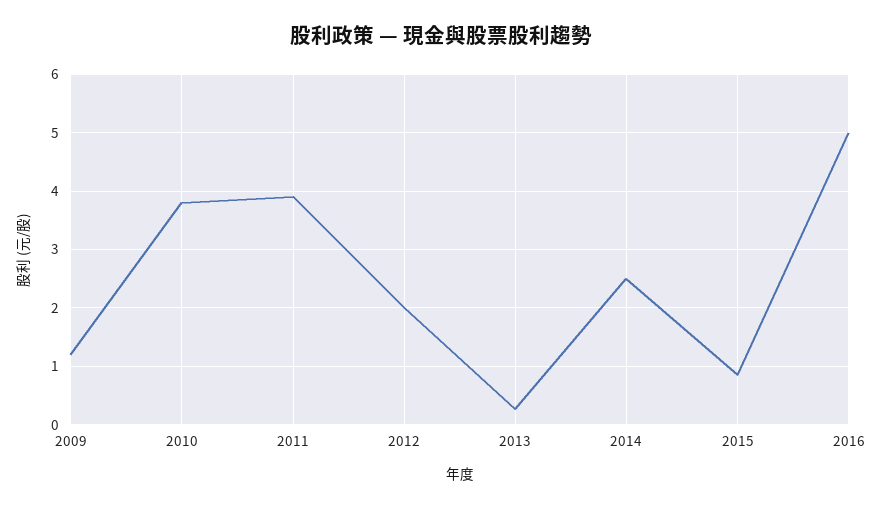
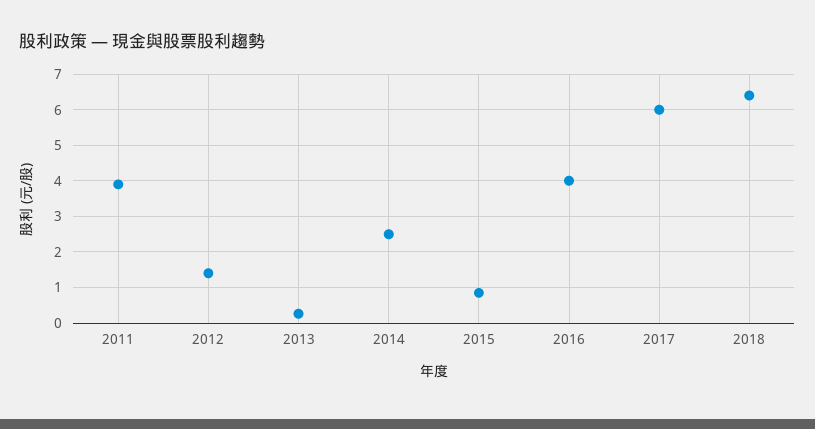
2009: 1.2 -> none
2010: 3.8 -> none
2012: 2 -> 1.4
2016: 5 -> 4
2017: none -> 6
2018: none -> 6.4

